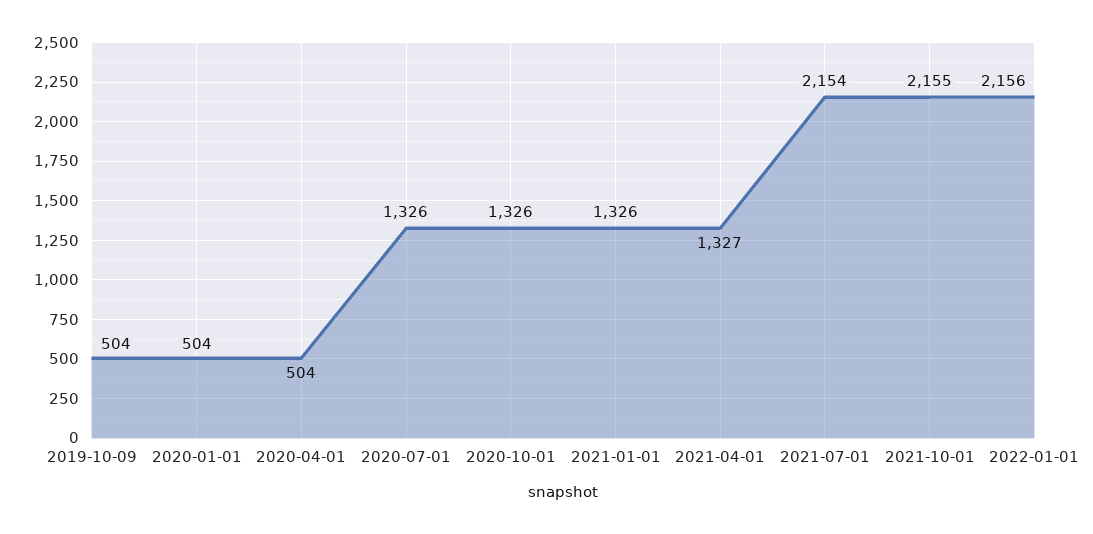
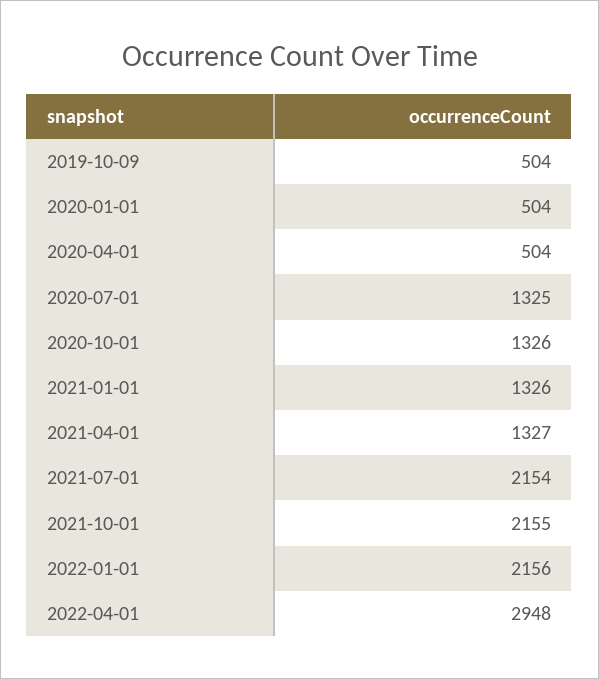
2020-07-01: 1326 -> 1325
2022-04-01: none -> 2948

